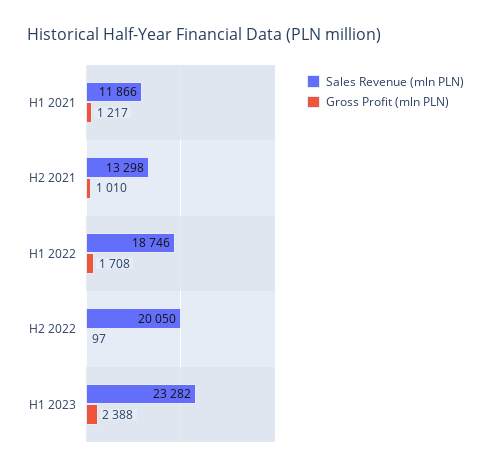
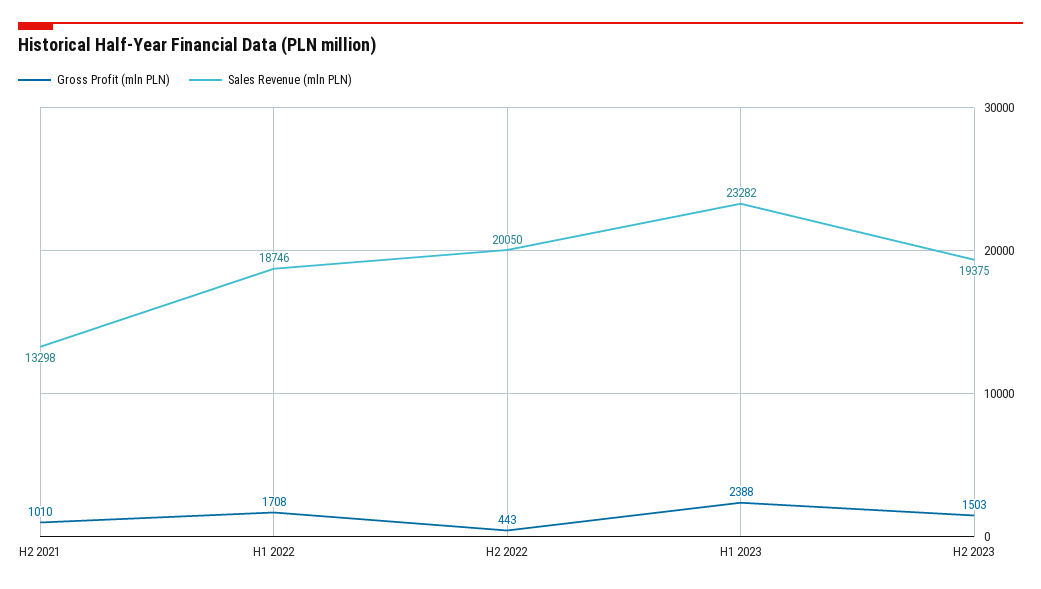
Sales Revenue (mln PLN), H1 2021: 11866 -> none
Gross Profit (mln PLN), H1 2021: 1217 -> none
Gross Profit (mln PLN), H2 2022: 97 -> 443
Gross Profit (mln PLN), H2 2023: none -> 1503
Sales Revenue (mln PLN), H2 2023: none -> 19375

